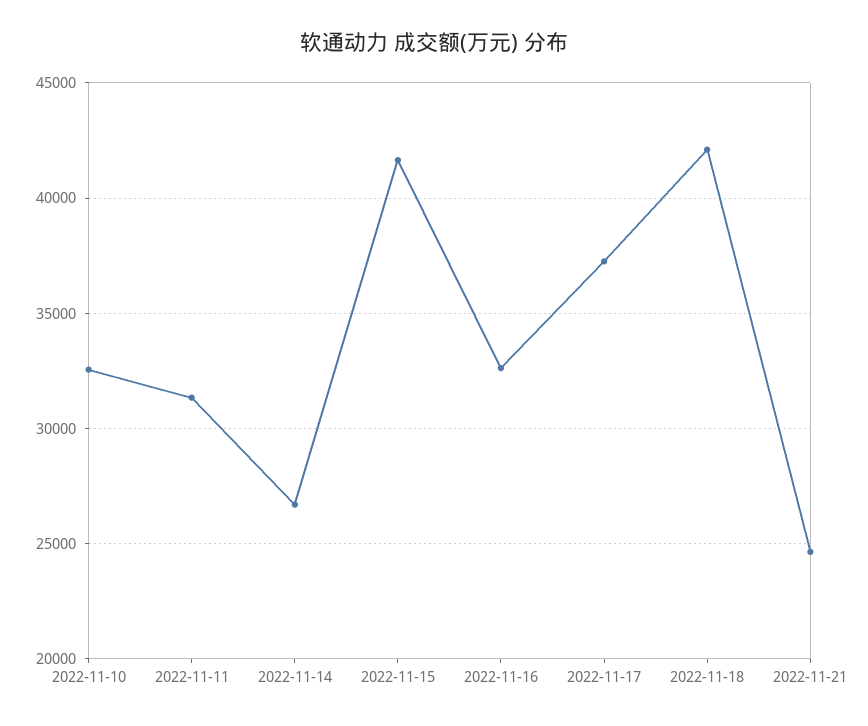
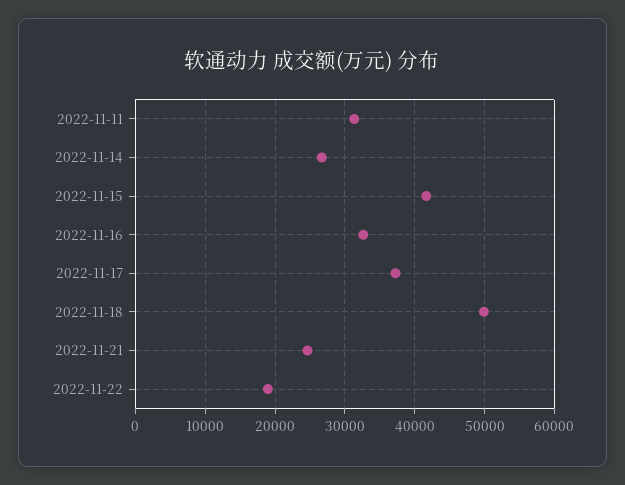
2022-11-10: 32500 -> none
2022-11-18: 42000 -> 50000
2022-11-22: none -> 19000

